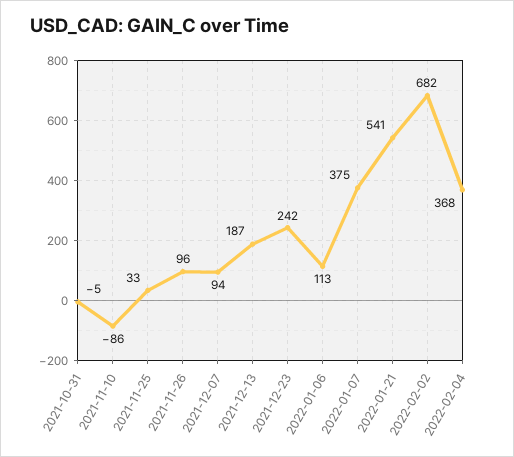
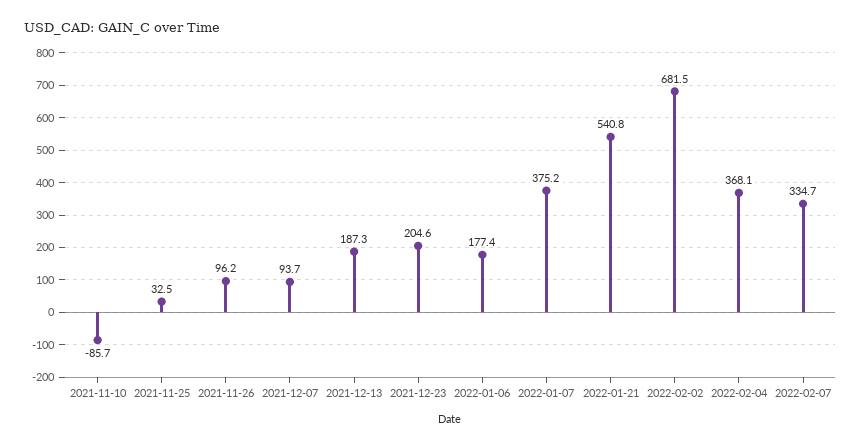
2021-10-31: -5 -> none
2021-12-23: 242 -> 204.6
2022-01-06: 113 -> 177.4
2022-02-07: none -> 334.7

